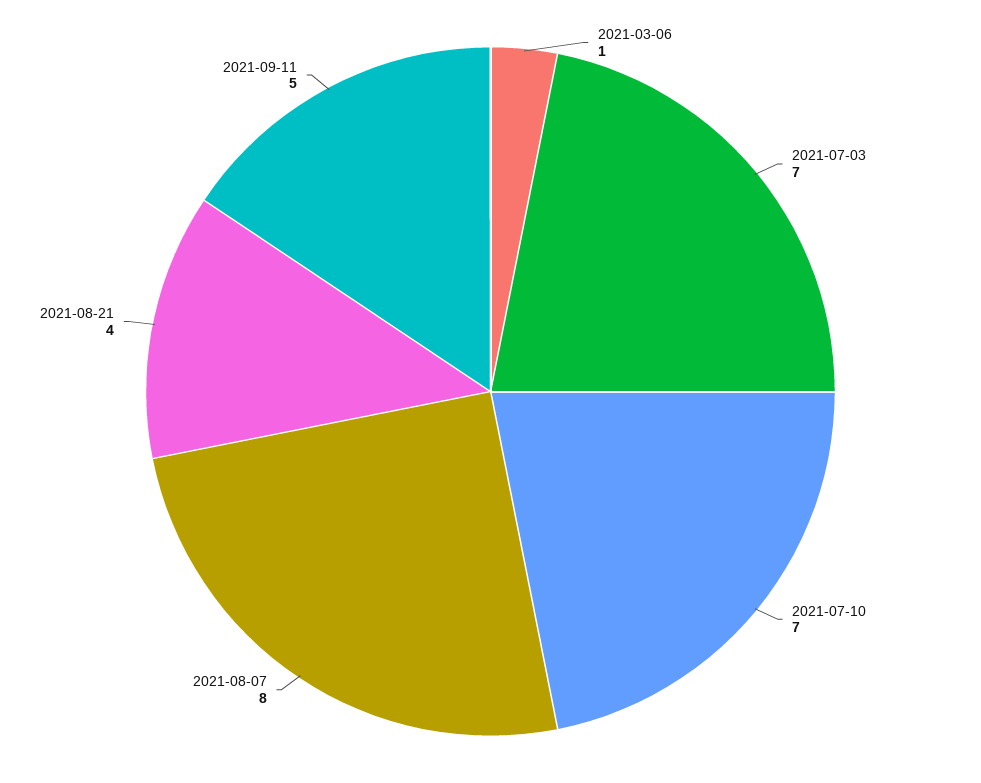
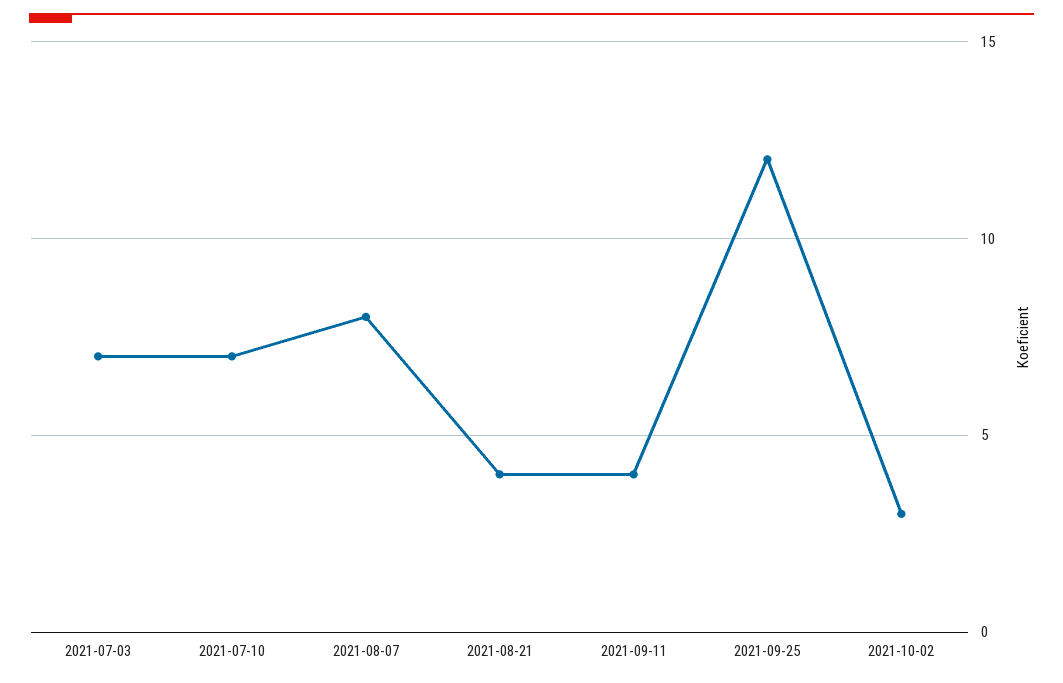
2021-03-06: 1 -> none
2021-09-11: 5 -> 4
2021-09-25: none -> 12
2021-10-02: none -> 3

